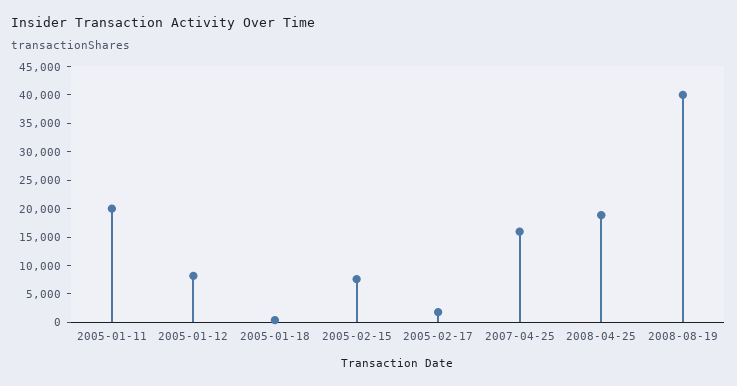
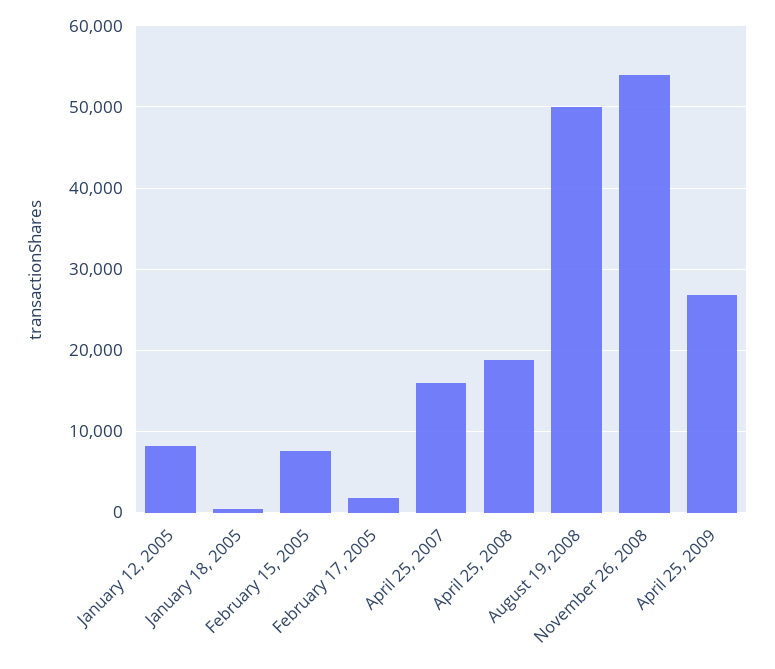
2005-01-11: 20000 -> none
2008-08-19: 40000 -> 50000
November 26, 2008: none -> 54000
April 25, 2009: none -> 27000

